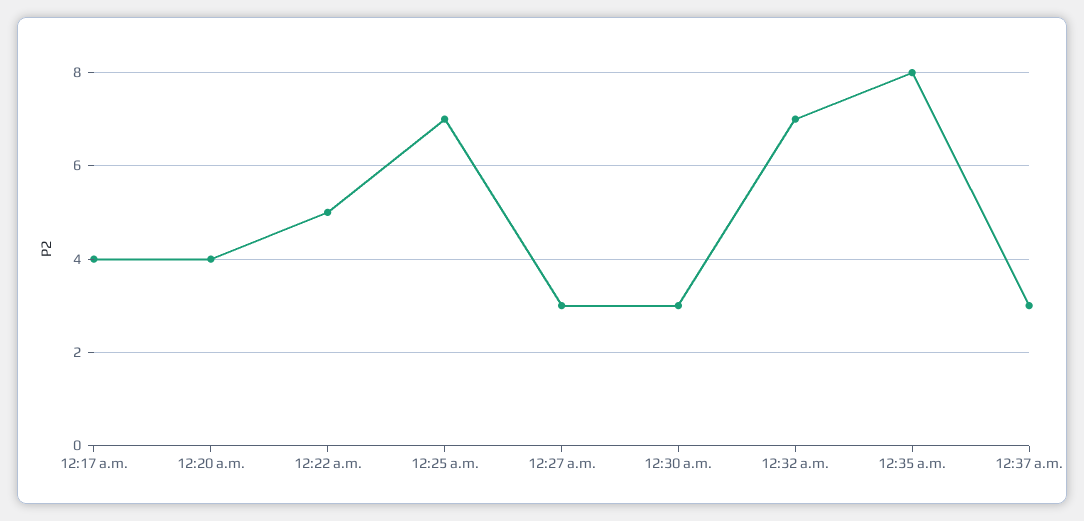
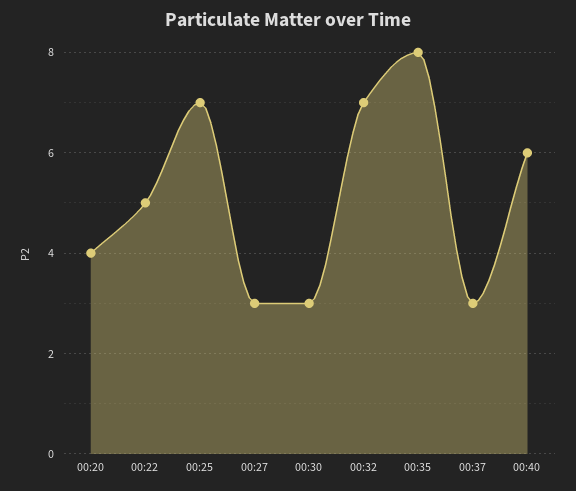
12:17 a.m.: 4 -> none
00:40: none -> 6

